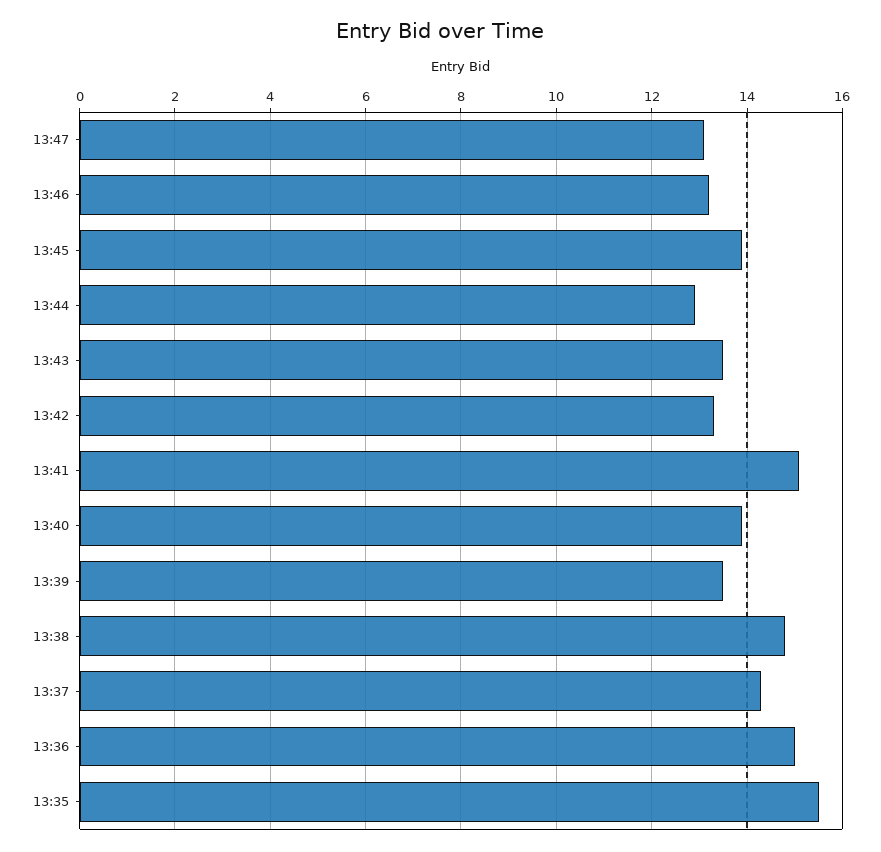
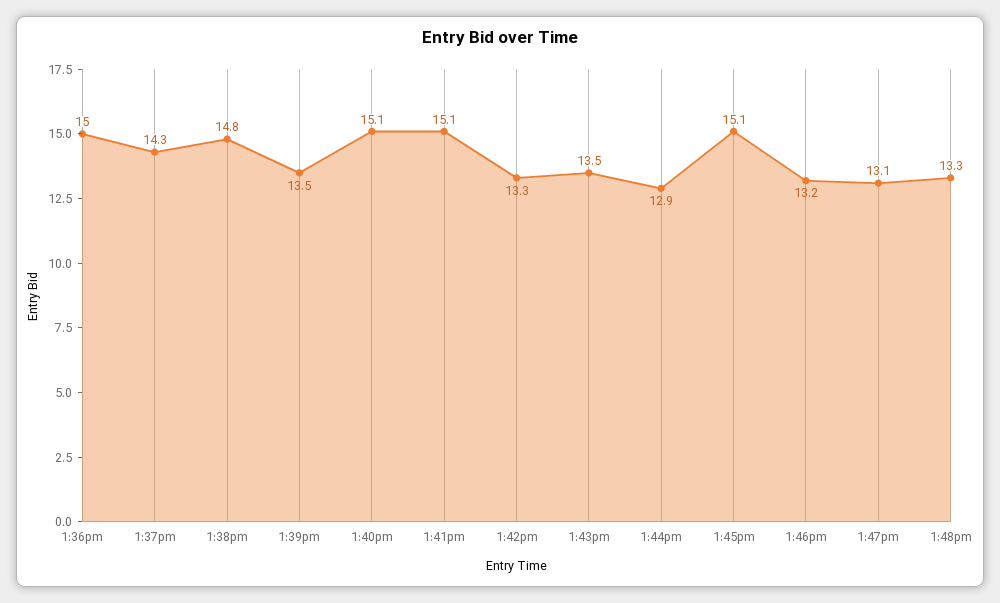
13:45: 14 -> 15.1
13:40: 14 -> 15.1
13:35: 15.5 -> none
1:48pm: none -> 13.3

